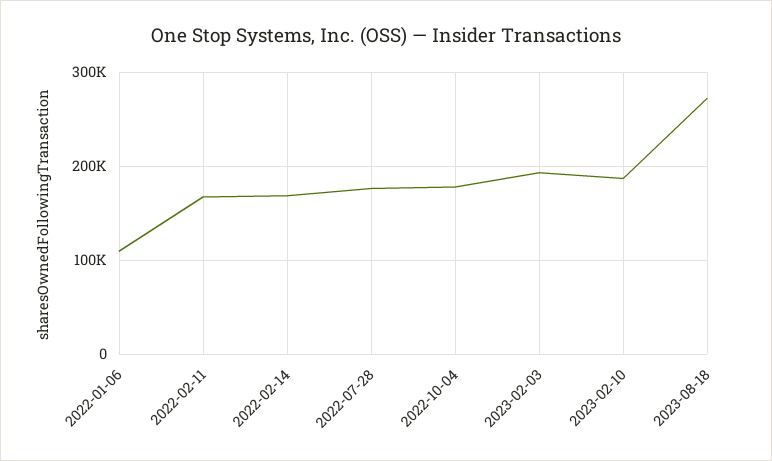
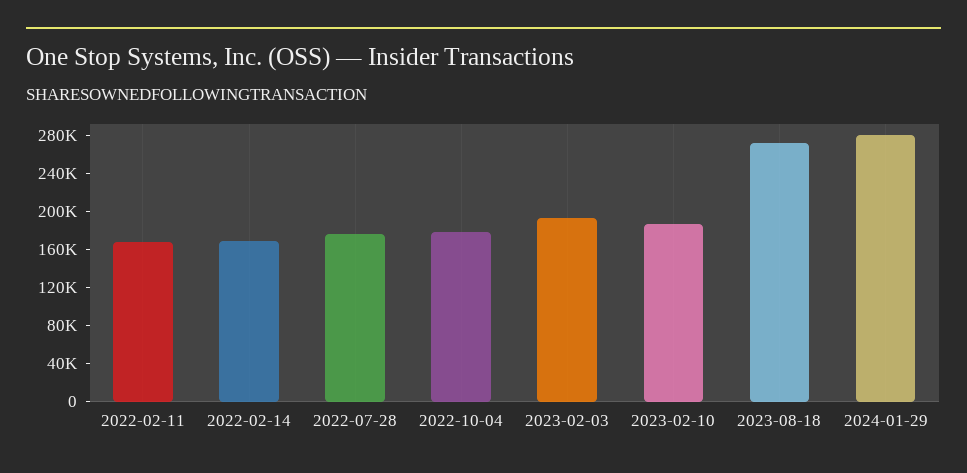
2022-01-06: 110000 -> none
2024-01-29: none -> 280000

